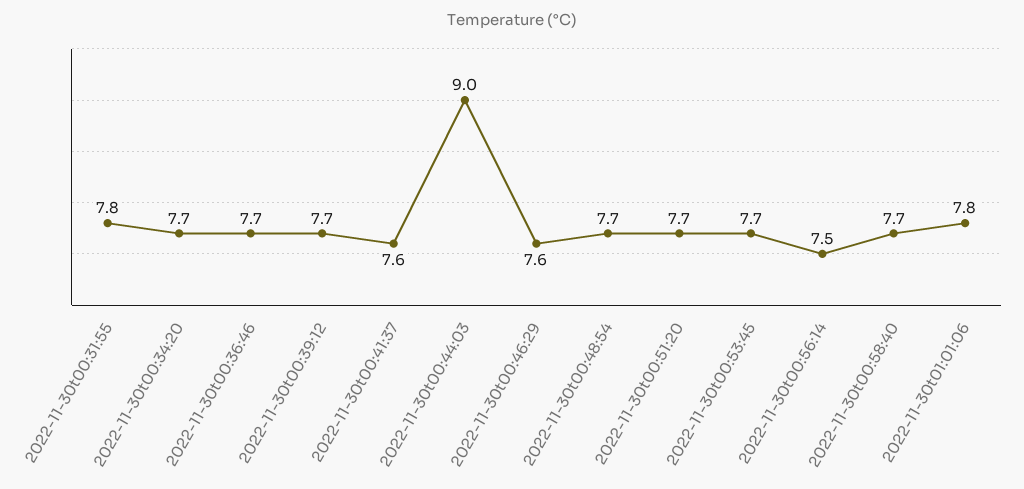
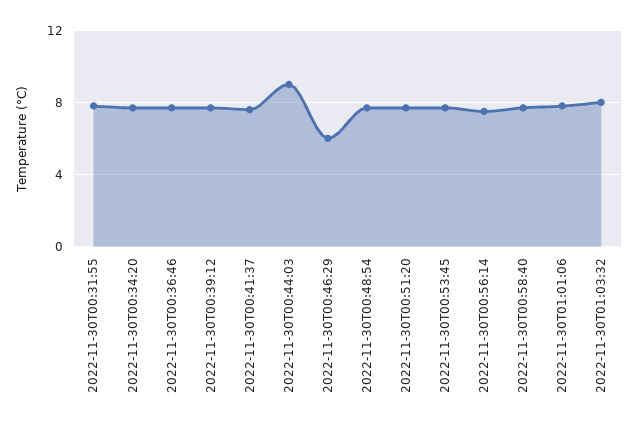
2022-11-30t00:46:29: 7.6 -> 6
2022-11-30T01:03:32: none -> 8

